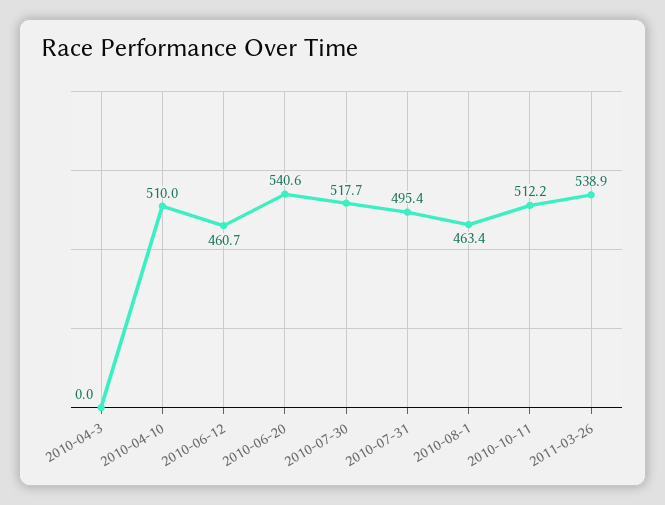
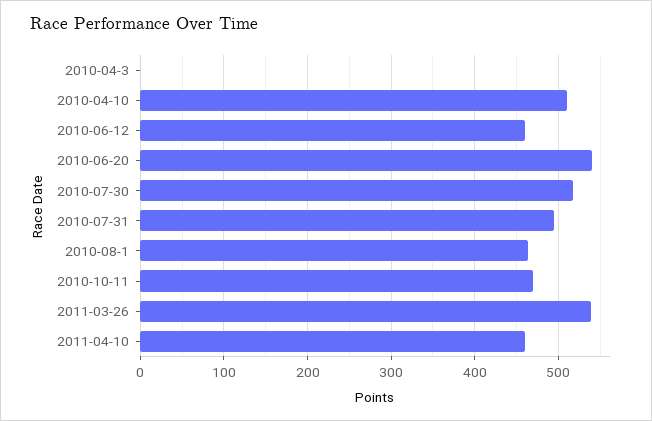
2010-10-11: 512.2 -> 470
2011-04-10: none -> 460

